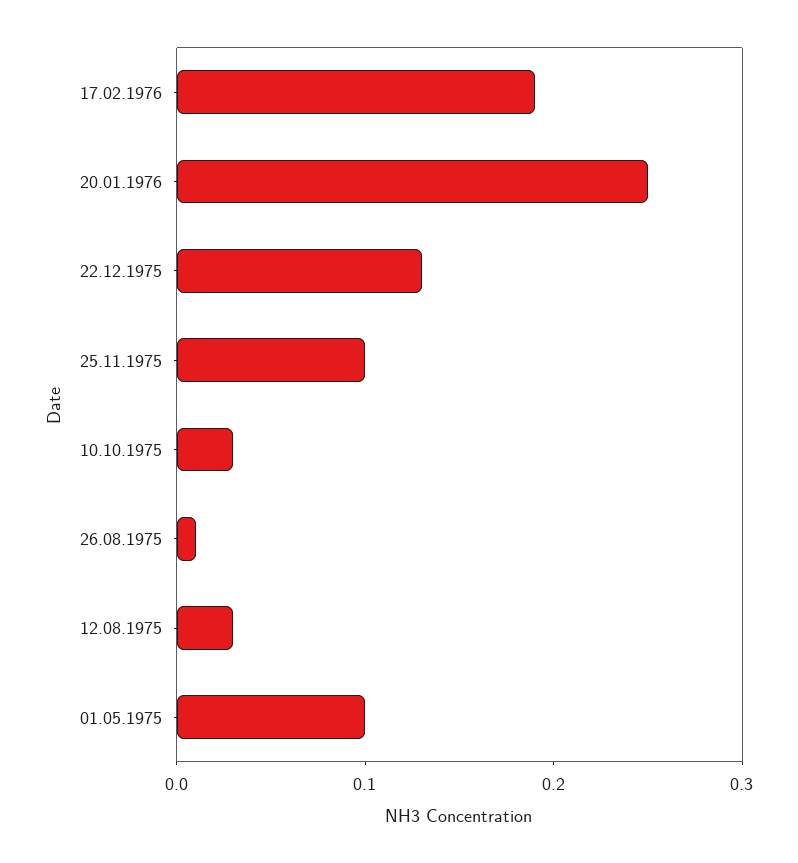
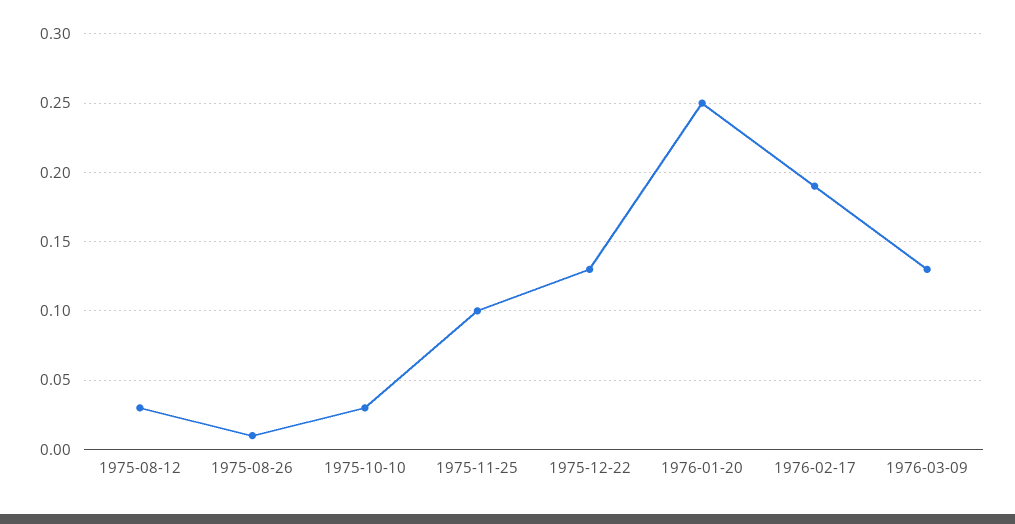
01.05.1975: 0.1 -> none
1976-03-09: none -> 0.13

